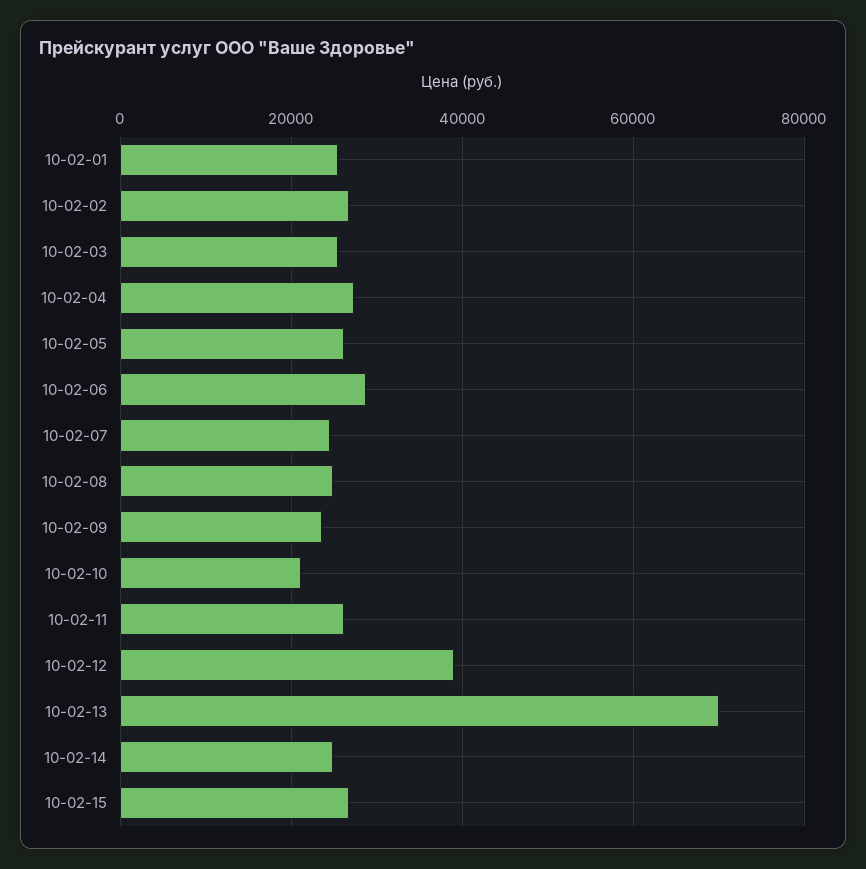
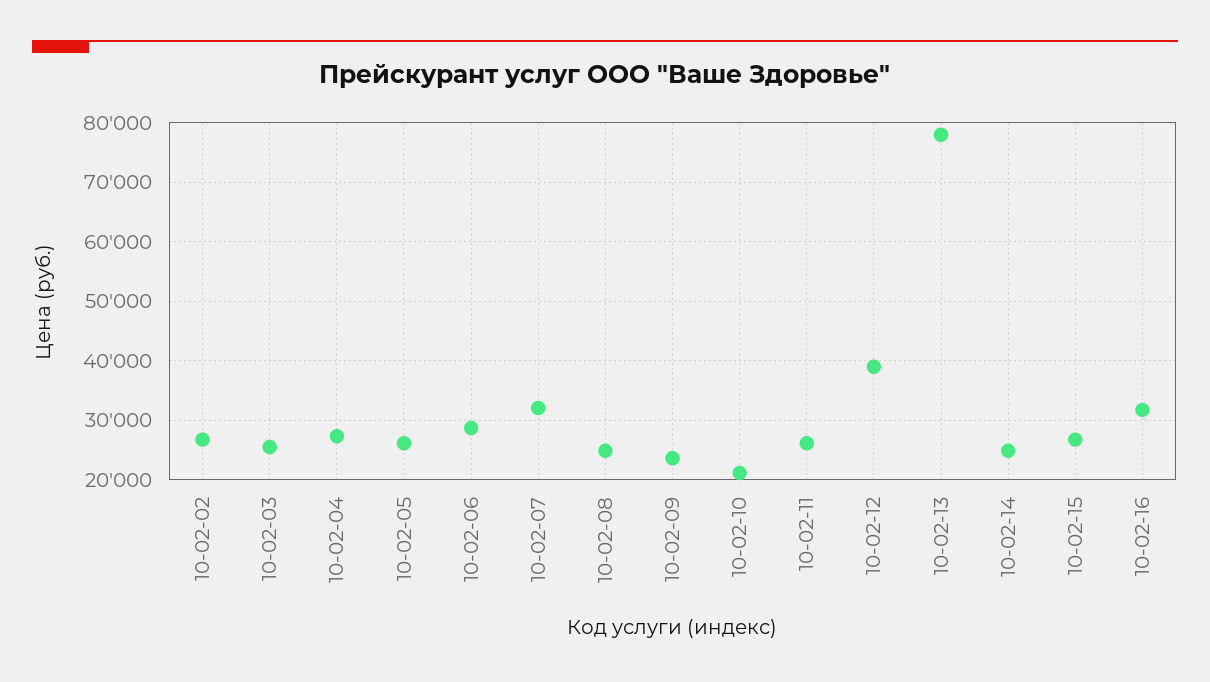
10-02-01: 26000 -> none
10-02-07: 24000 -> 32000
10-02-13: 70000 -> 78000
10-02-16: none -> 32000

